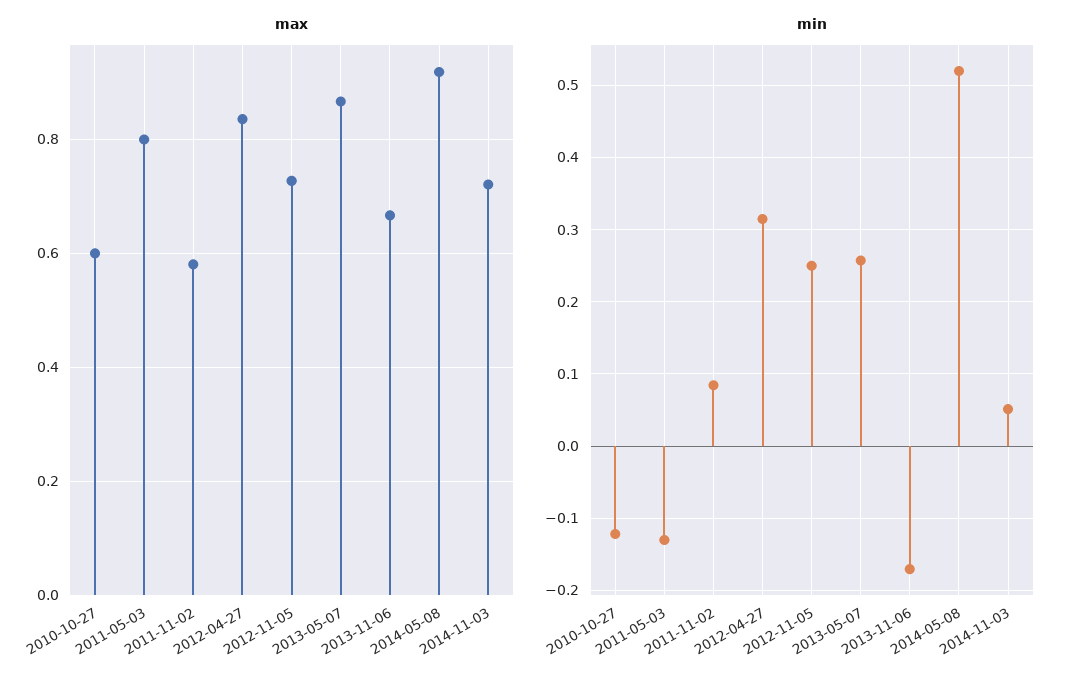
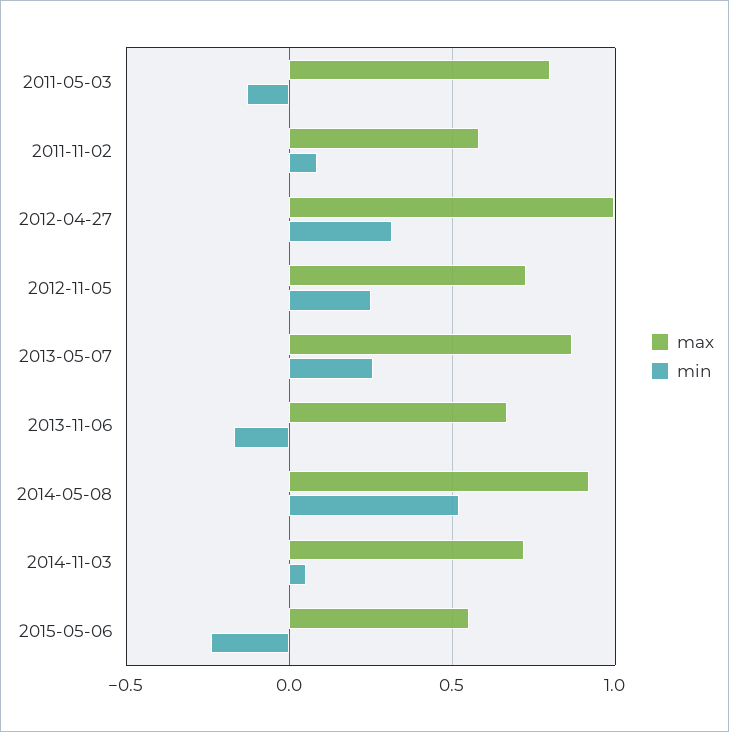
max, 2010-10-27: 0.6 -> none
max, 2012-04-27: 0.84 -> 1
min, 2010-10-27: -0.12 -> none
max, 2015-05-06: none -> 0.55
min, 2015-05-06: none -> -0.25

